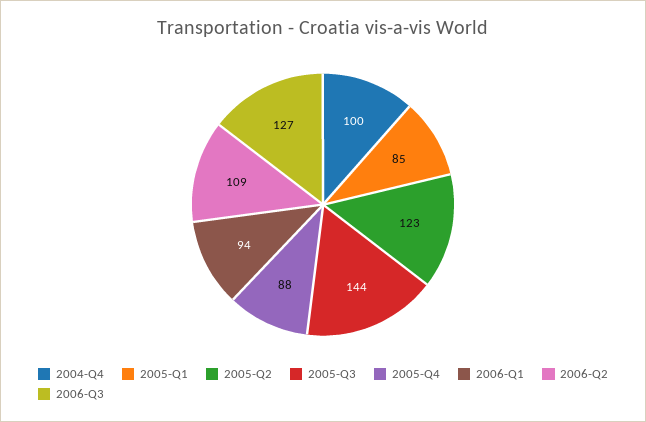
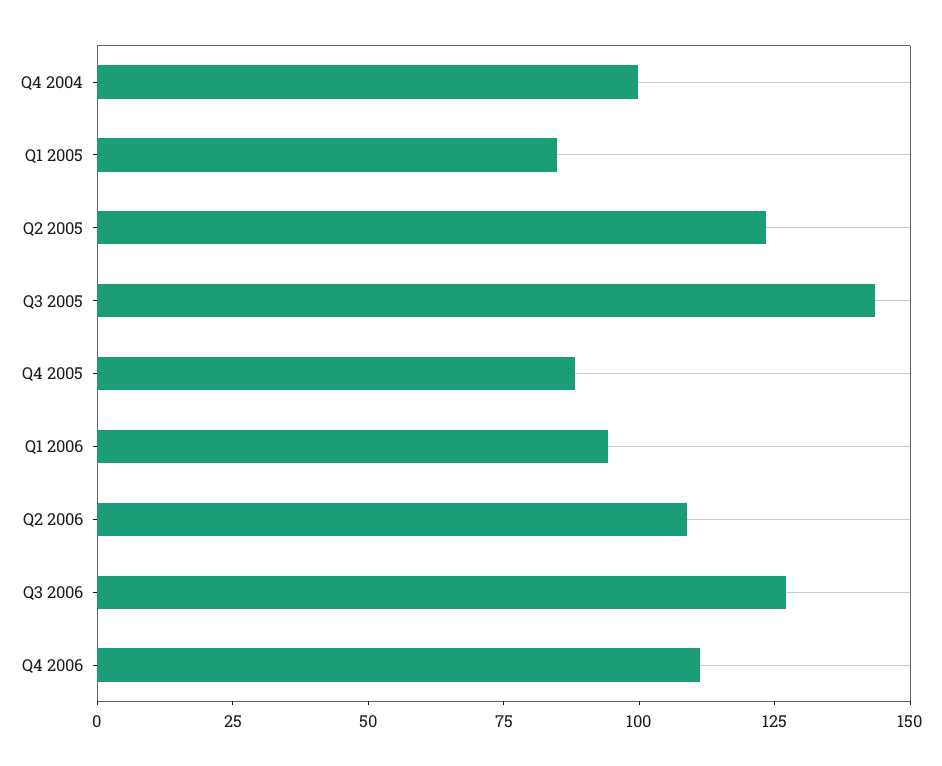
Q4 2006: none -> 110

